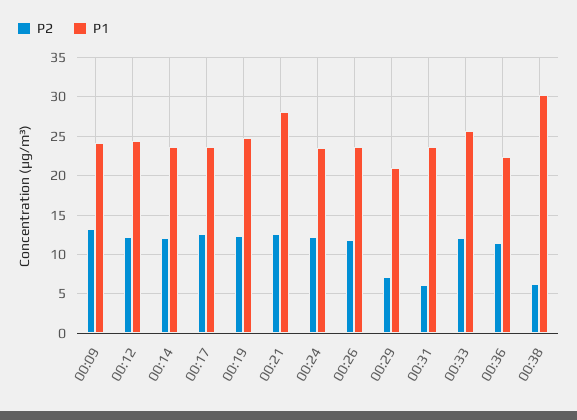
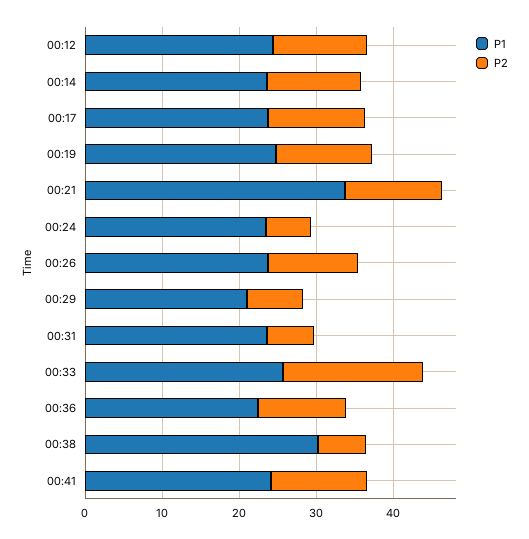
P2, 00:09: 13 -> none
P1, 00:09: 24 -> none
P1, 00:21: 28 -> 34
P2, 00:24: 12 -> 6
P2, 00:33: 12 -> 18
P1, 00:41: none -> 24
P2, 00:41: none -> 12

